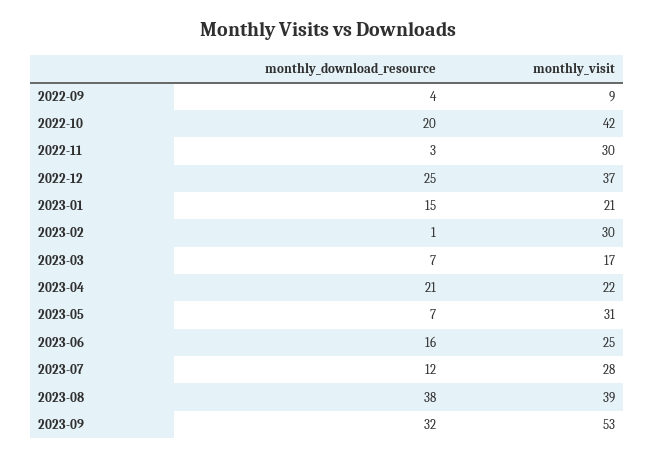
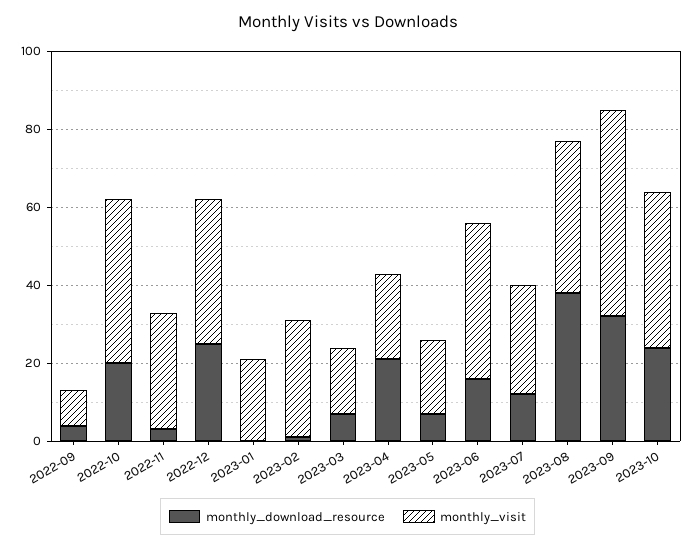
monthly_download_resource, 2023-01: 15 -> 0
monthly_visit, 2023-05: 31 -> 20
monthly_visit, 2023-06: 25 -> 40
monthly_download_resource, 2023-10: none -> 25
monthly_visit, 2023-10: none -> 40

